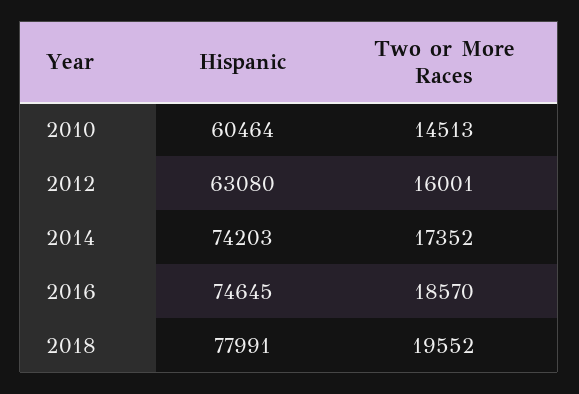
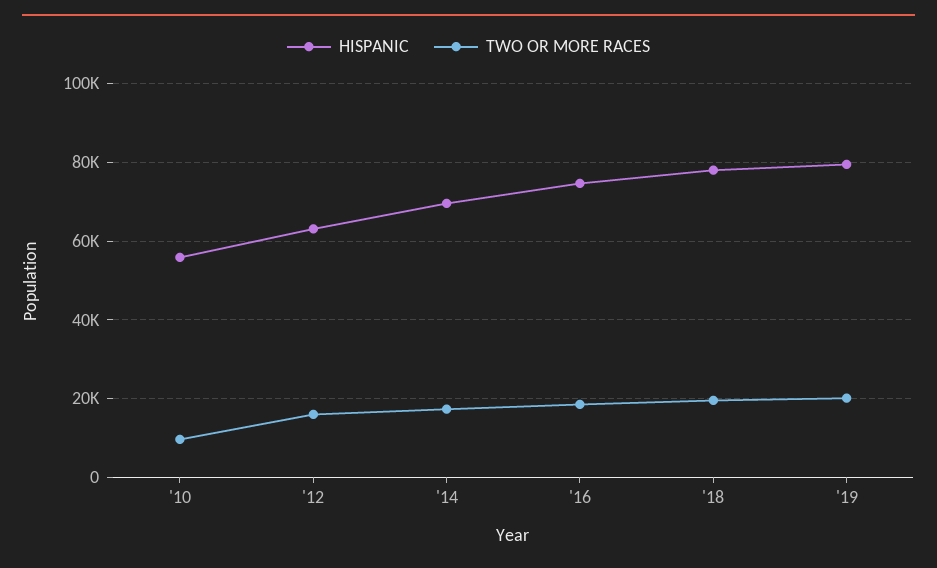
Hispanic, 2010: 60464 -> 56000
Two or More Races, 2010: 14513 -> 10000
Hispanic, 2014: 74203 -> 70000
Hispanic, '19: none -> 80000
Two or More Races, '19: none -> 20000

